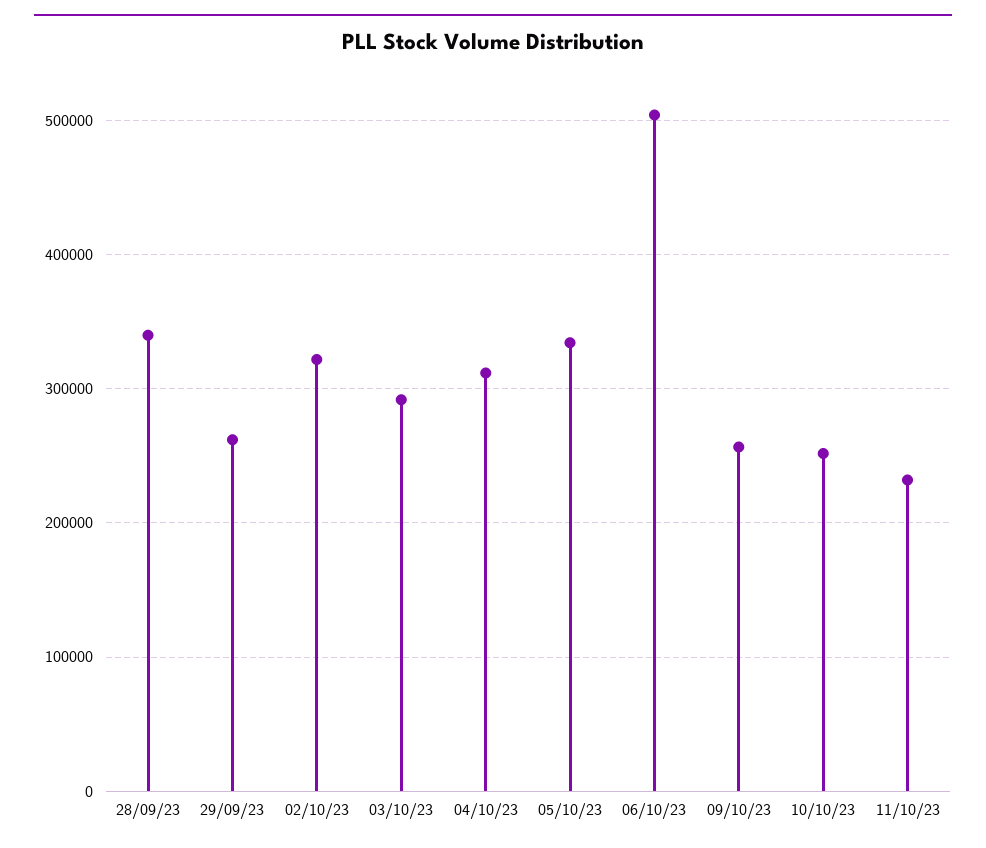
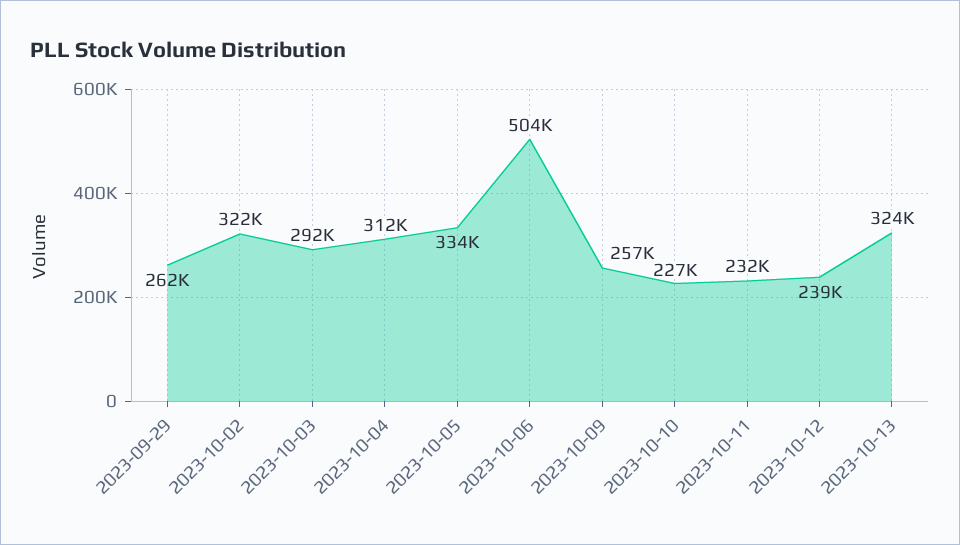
28/09/23: 340000 -> none
10/10/23: 250000 -> 227000
2023-10-12: none -> 239000
2023-10-13: none -> 324000

